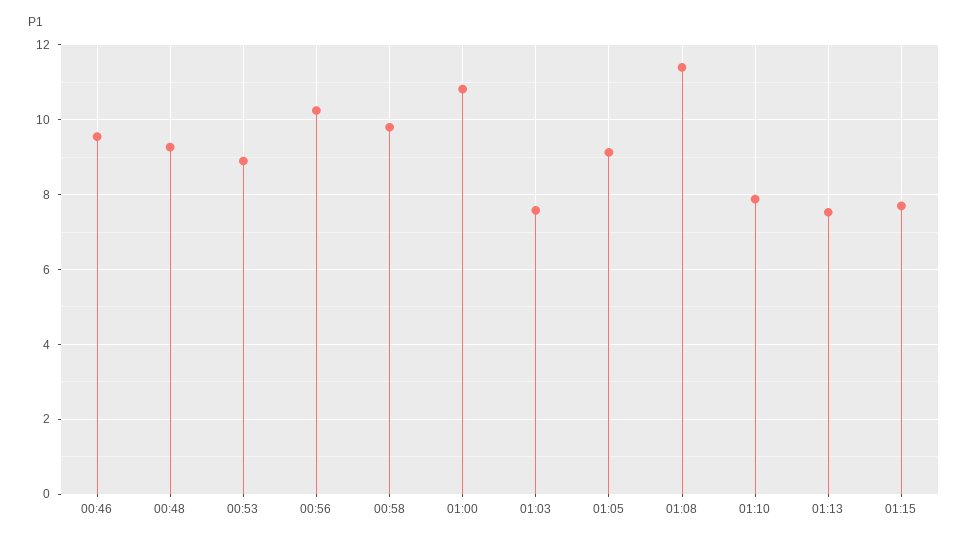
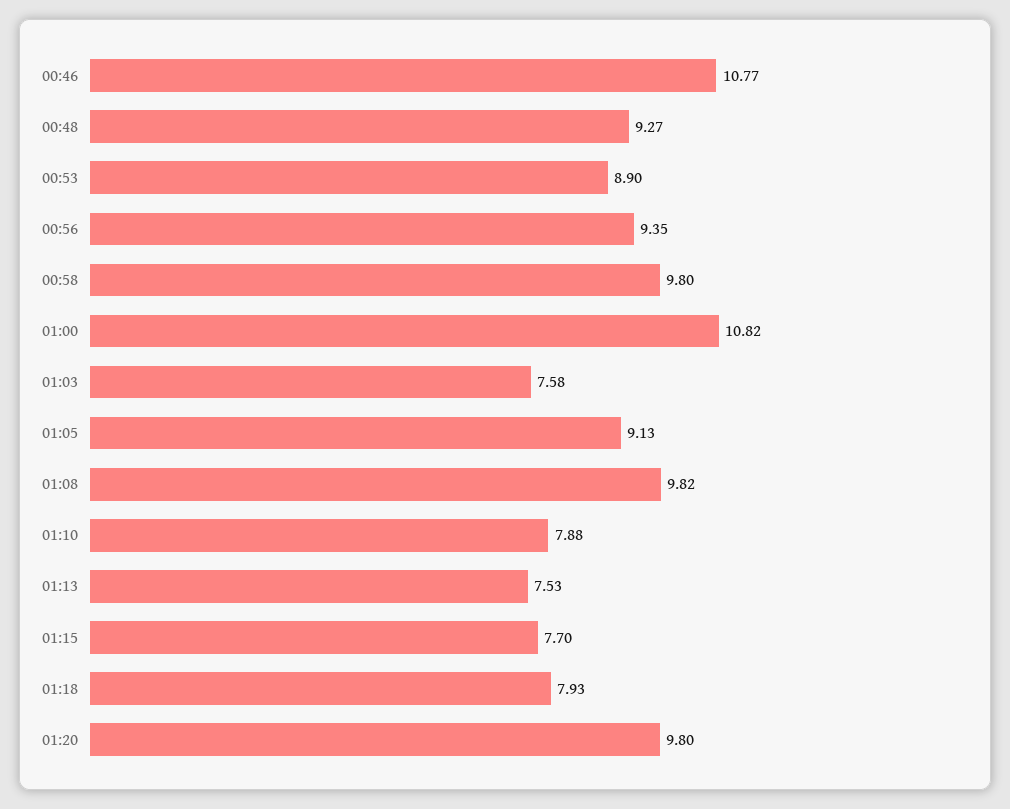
00:46: 9.6 -> 10.77
00:56: 10.2 -> 9.35
01:08: 11.4 -> 9.82
01:18: none -> 7.93
01:20: none -> 9.8

